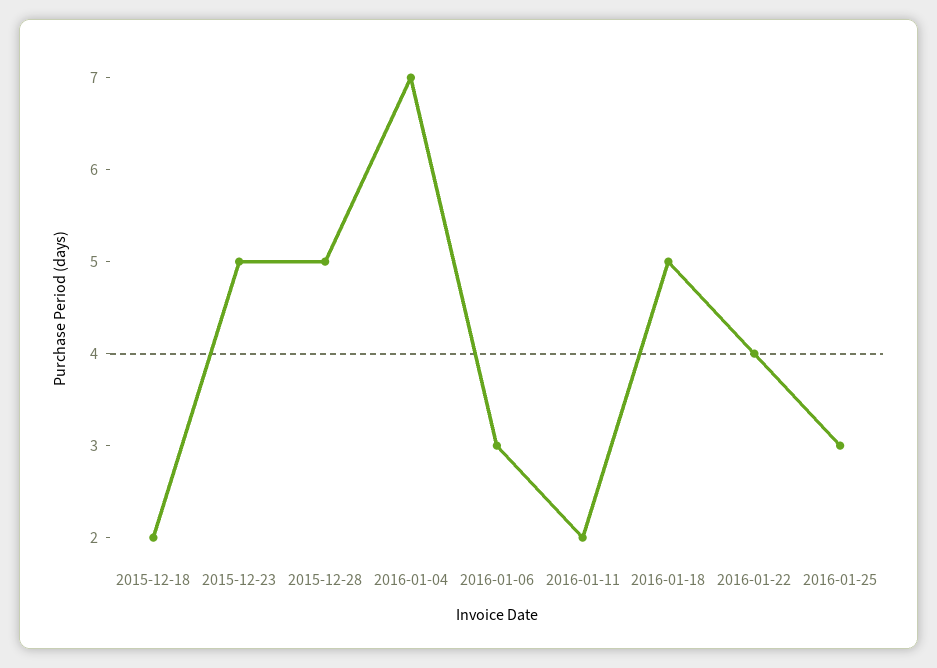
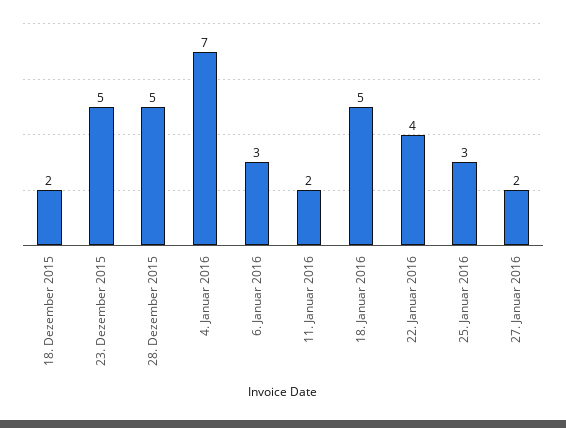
27. Januar 2016: none -> 2

